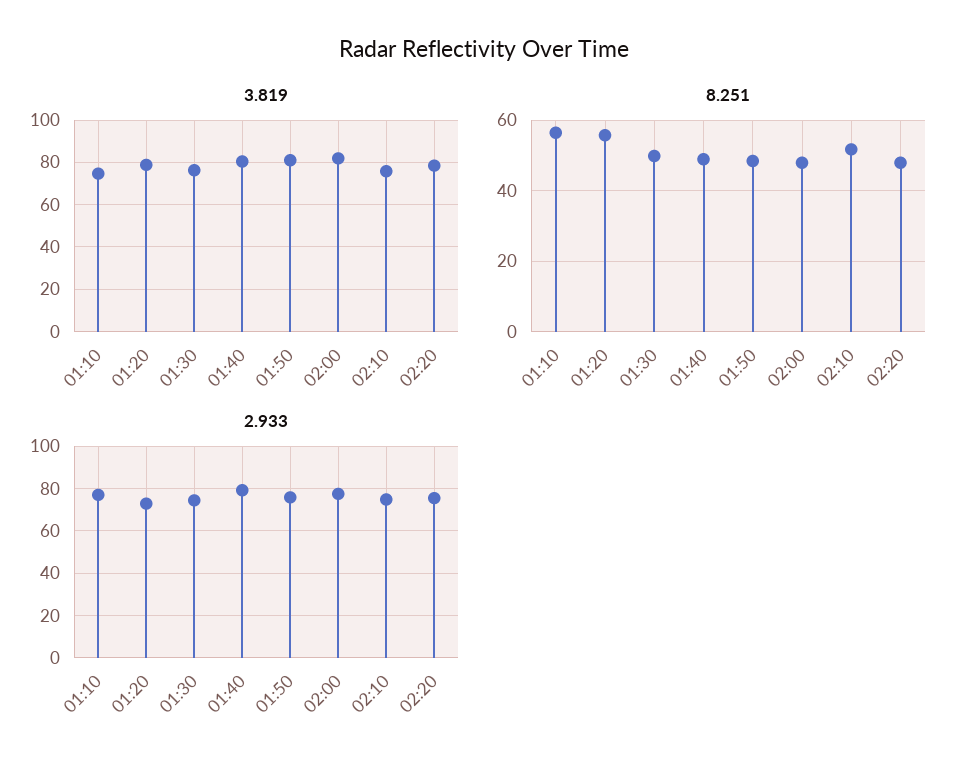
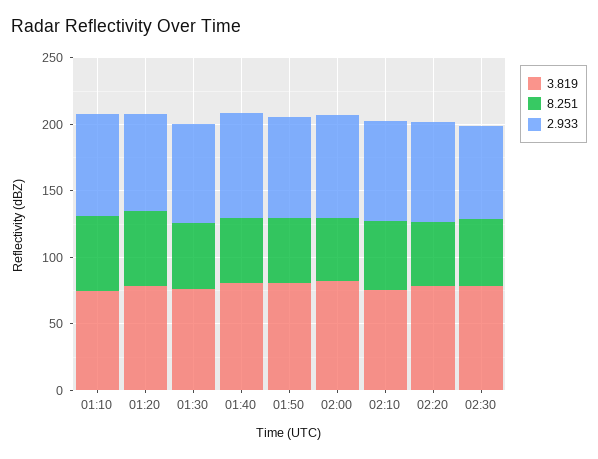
3.819, 02:30: none -> 80
8.251, 02:30: none -> 50
2.933, 02:30: none -> 70

